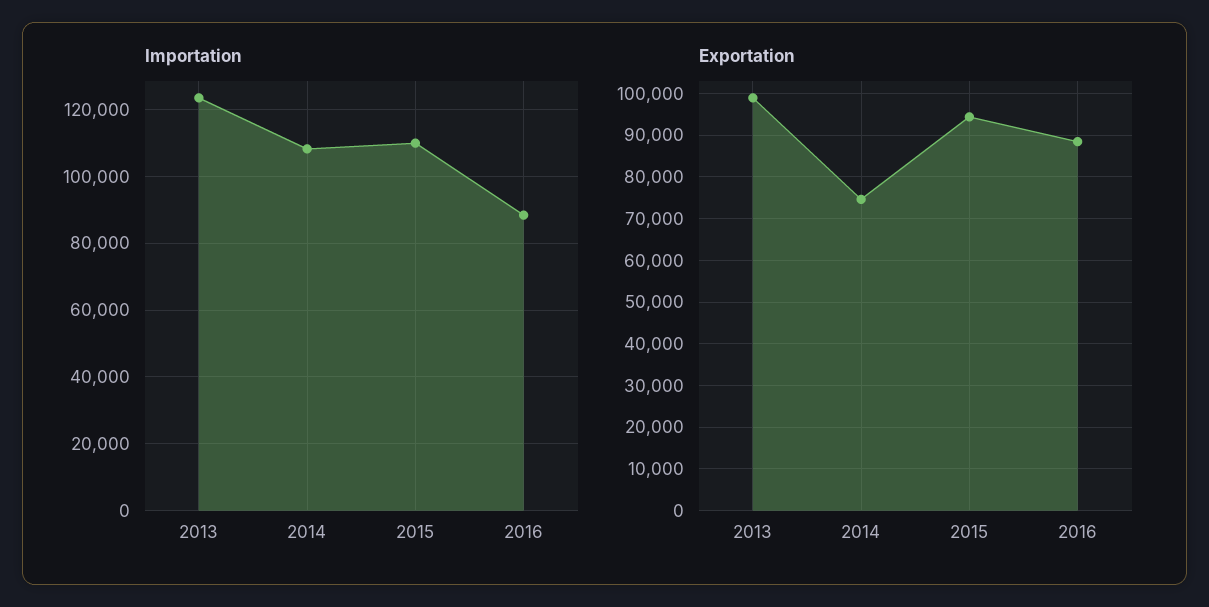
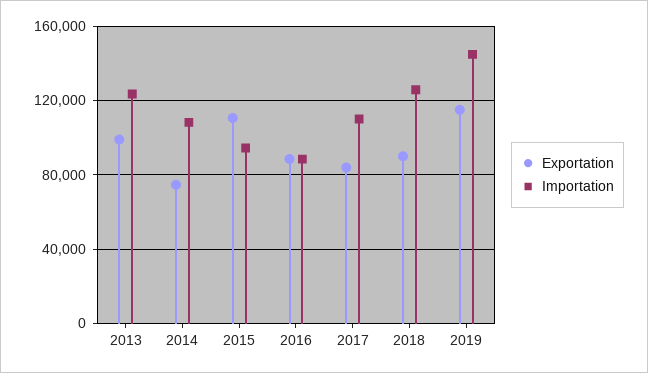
Importation, 2015: 110000 -> 95000
Exportation, 2015: 94000 -> 110000
Exportation, 2017: none -> 85000
Importation, 2017: none -> 110000
Exportation, 2018: none -> 90000
Importation, 2018: none -> 125000
Exportation, 2019: none -> 115000
Importation, 2019: none -> 145000

